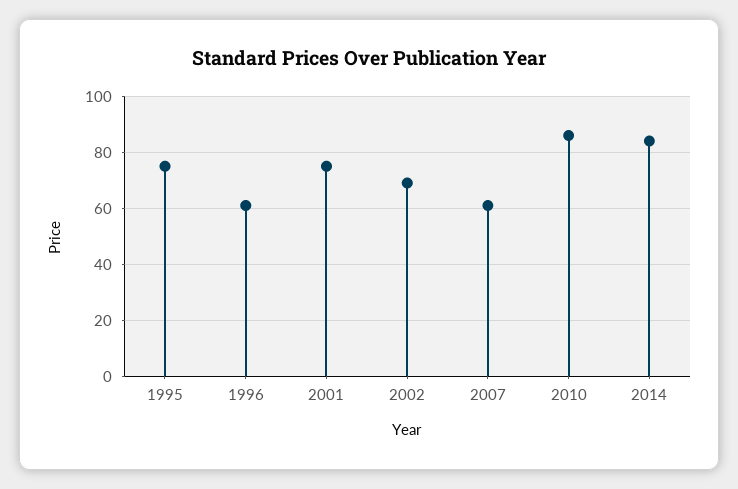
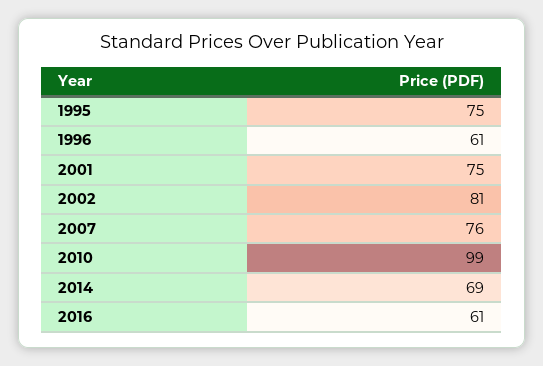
2002: 70 -> 81
2007: 60 -> 76
2010: 85 -> 99
2014: 85 -> 69
2016: none -> 61

